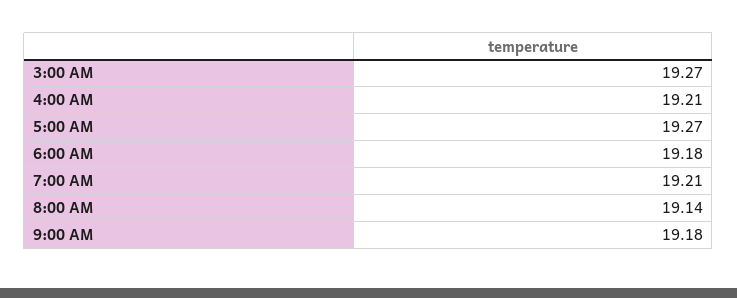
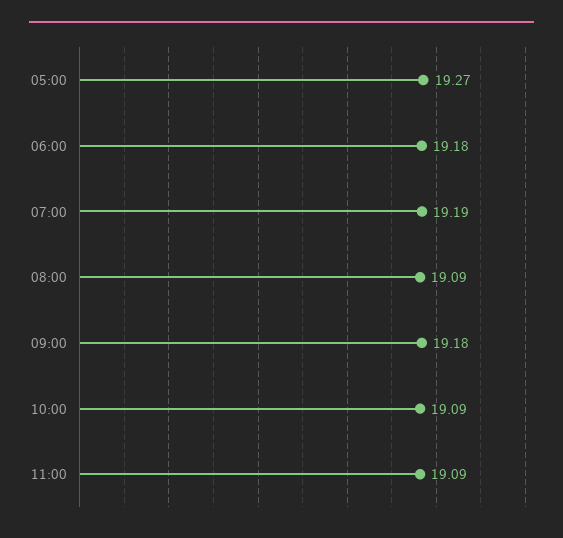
3:00 AM: 19.27 -> none
4:00 AM: 19.21 -> none
7:00 AM: 19.21 -> 19.19
8:00 AM: 19.14 -> 19.09
10:00: none -> 19.09
11:00: none -> 19.09

